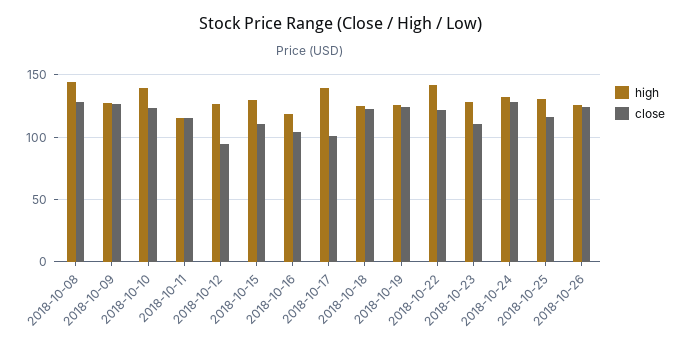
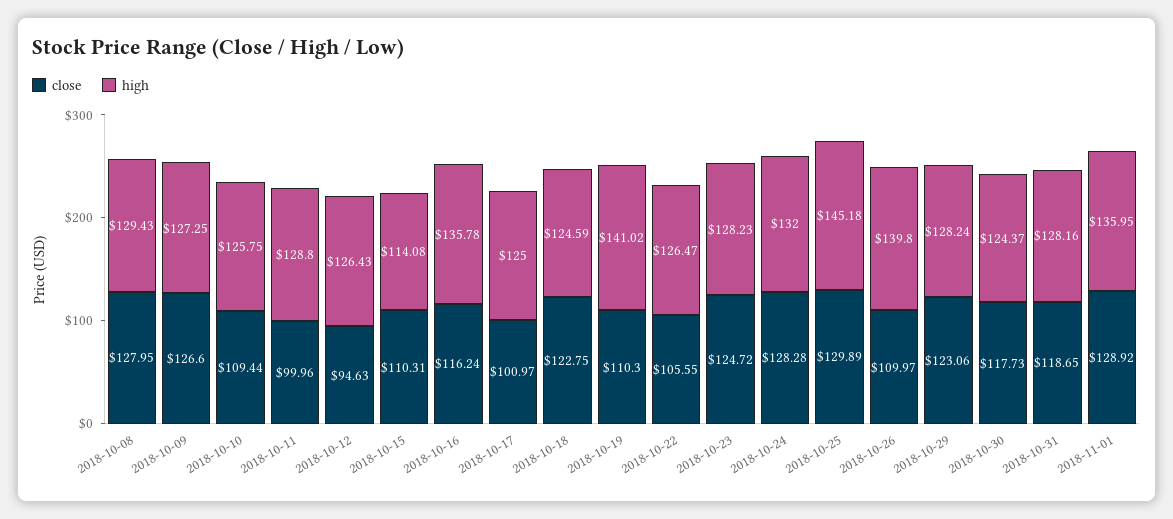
high, 2018-10-08: 145 -> 129.43
high, 2018-10-10: 140 -> 125.75
close, 2018-10-10: 125 -> 109.44
high, 2018-10-11: 115 -> 128.8
close, 2018-10-11: 115 -> 99.96
high, 2018-10-15: 130 -> 114.08
high, 2018-10-16: 120 -> 135.78
close, 2018-10-16: 105 -> 116.24
high, 2018-10-17: 140 -> 125
high, 2018-10-19: 125 -> 141.02
close, 2018-10-19: 125 -> 110.3
high, 2018-10-22: 140 -> 126.47
close, 2018-10-22: 120 -> 105.55
close, 2018-10-23: 110 -> 124.72
high, 2018-10-25: 130 -> 145.18
close, 2018-10-25: 115 -> 129.89
high, 2018-10-26: 125 -> 139.8
close, 2018-10-26: 125 -> 109.97
close, 2018-10-29: none -> 123.06
high, 2018-10-29: none -> 128.24
close, 2018-10-30: none -> 117.73
high, 2018-10-30: none -> 124.37
close, 2018-10-31: none -> 118.65
high, 2018-10-31: none -> 128.16
close, 2018-11-01: none -> 128.92
high, 2018-11-01: none -> 135.95

